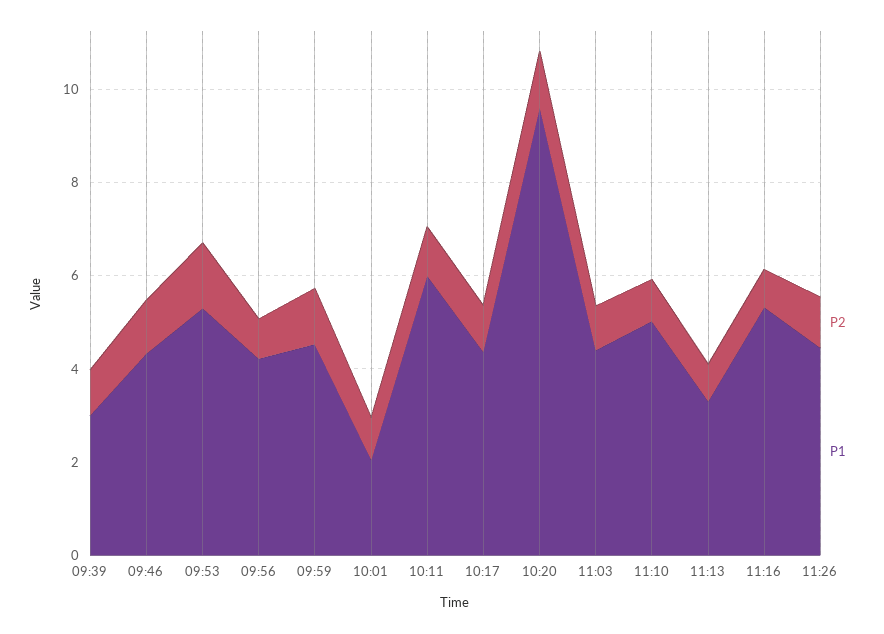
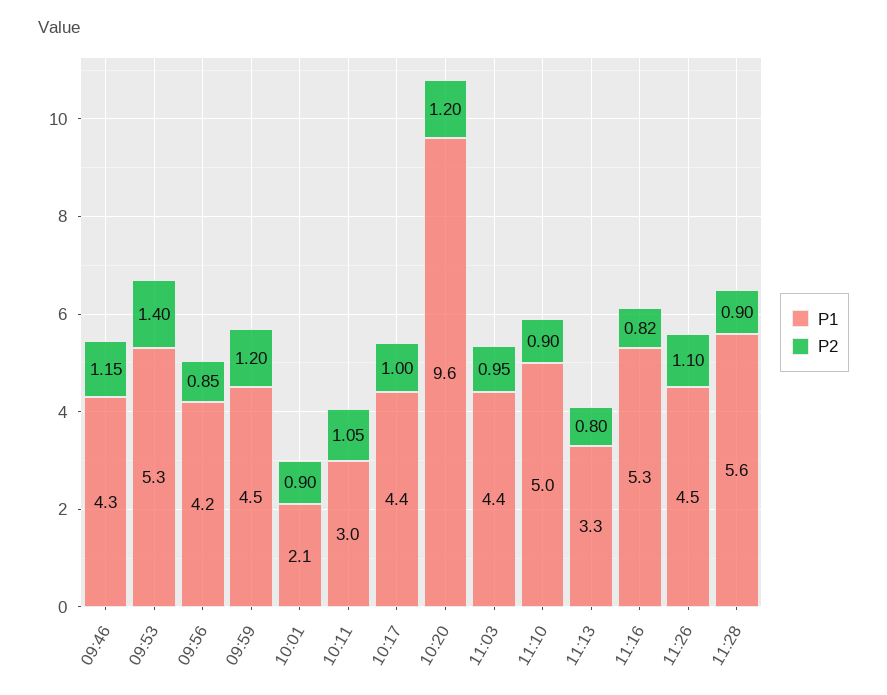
P2, 09:39: 1 -> none
P1, 09:39: 3 -> none
P1, 10:11: 6 -> 3
P1, 11:28: none -> 5.6
P2, 11:28: none -> 0.9

